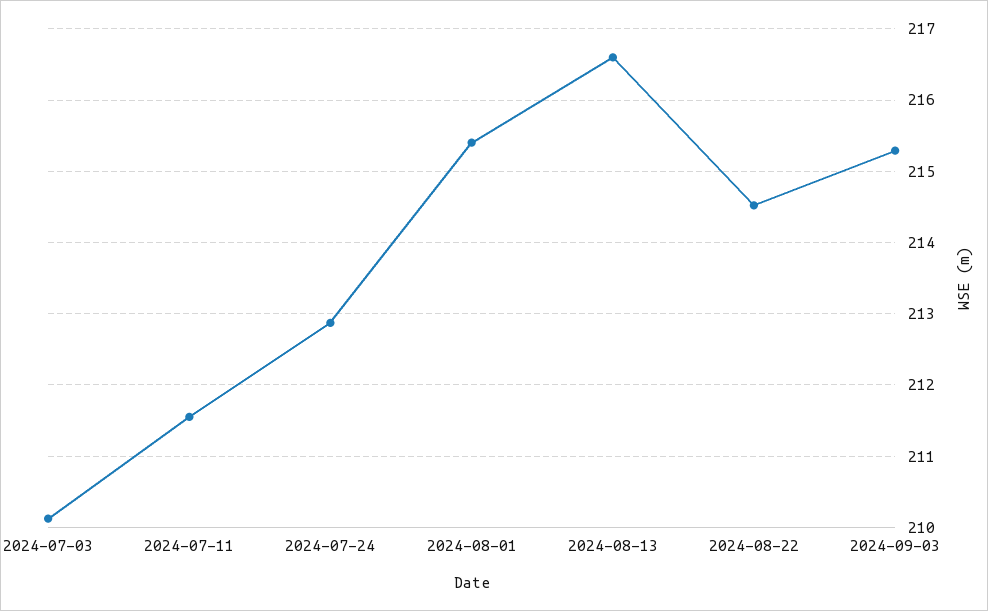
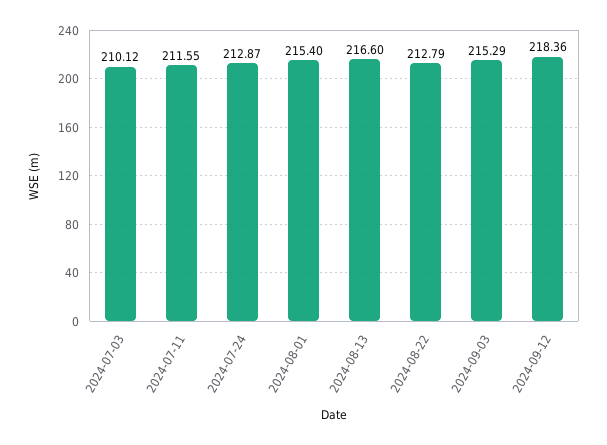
2024-08-22: 214.5 -> 212.79
2024-09-12: none -> 218.36

